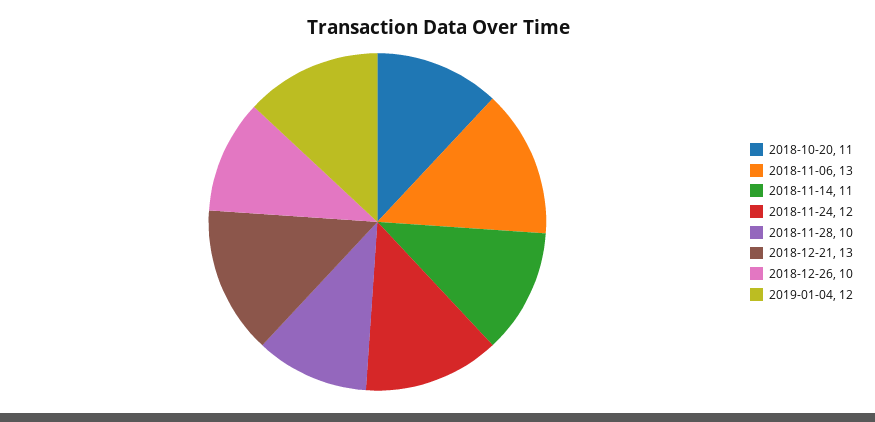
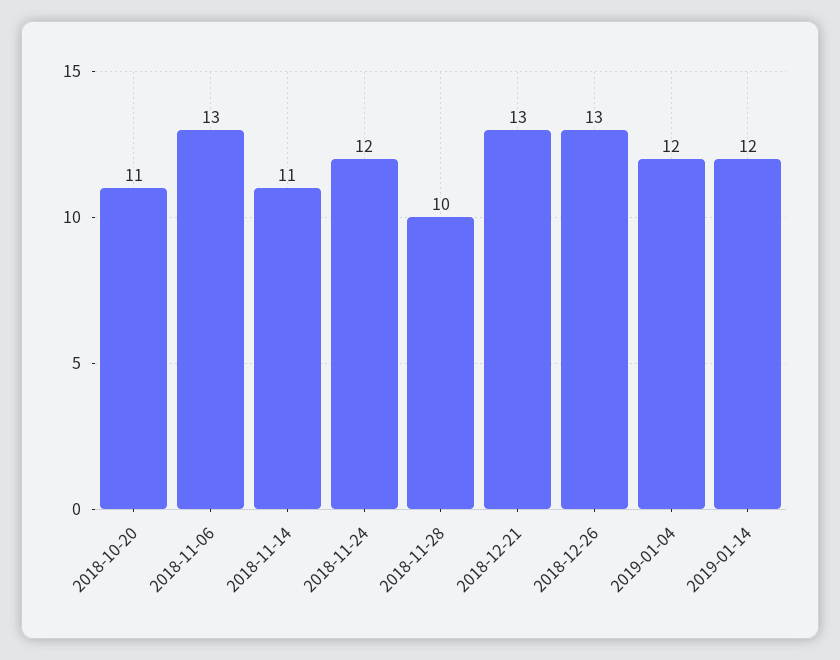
2018-12-26: 10 -> 13
2019-01-14: none -> 12

